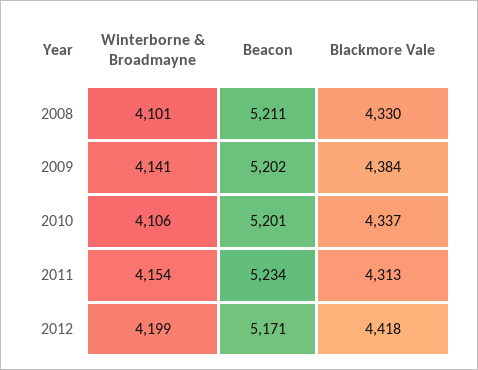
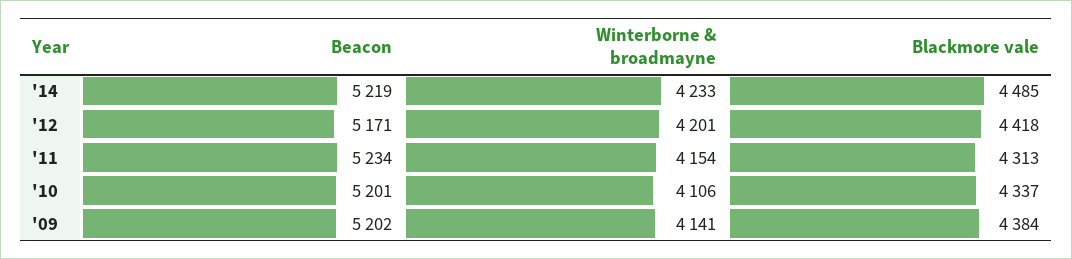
Winterborne & Broadmayne, 2008: 4101 -> none
Beacon, 2008: 5211 -> none
Blackmore Vale, 2008: 4330 -> none
Winterborne & Broadmayne, 2012: 4199 -> 4201
Beacon, '14: none -> 5219
Winterborne & Broadmayne, '14: none -> 4233
Blackmore Vale, '14: none -> 4485

